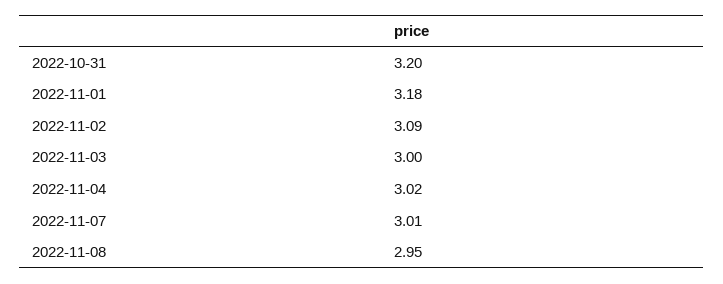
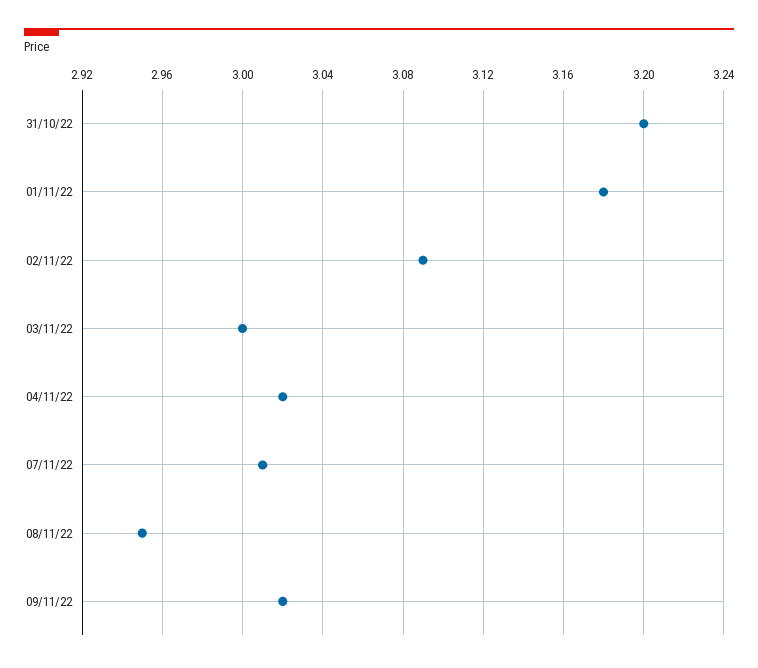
09/11/22: none -> 3.02

